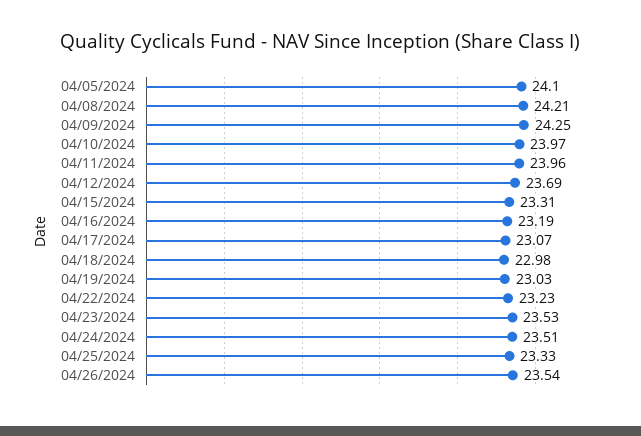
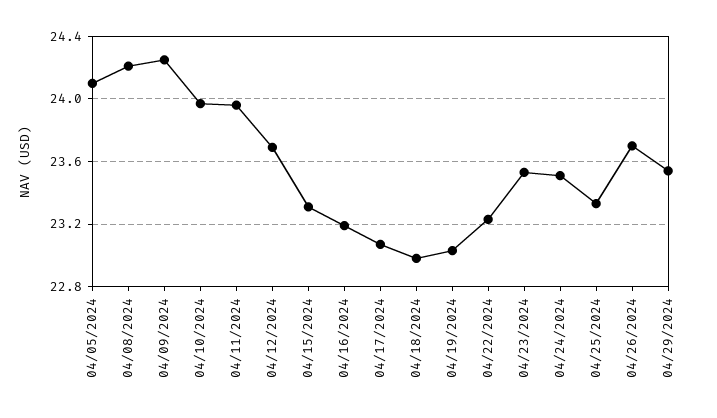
04/26/2024: 23.54 -> 23.7
04/29/2024: none -> 23.55

